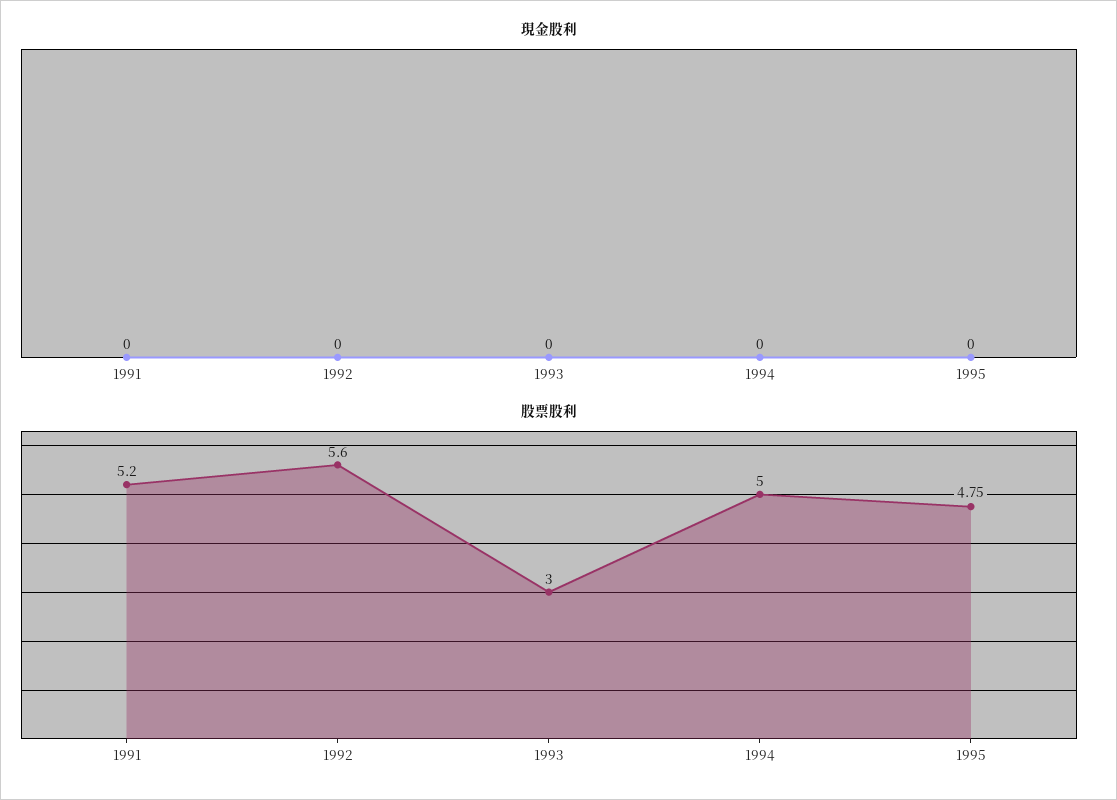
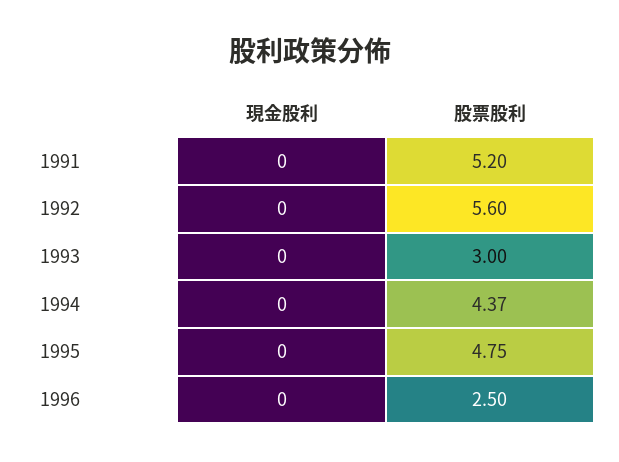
股票股利, 1994: 5 -> 4.37
現金股利, 1996: none -> 0
股票股利, 1996: none -> 2.5

